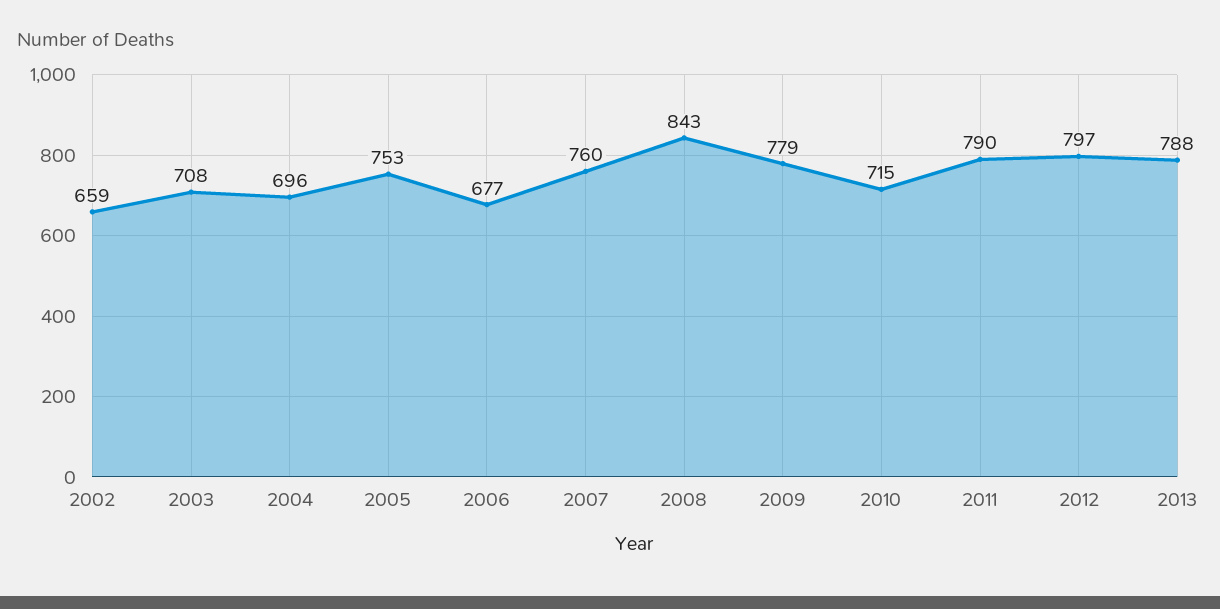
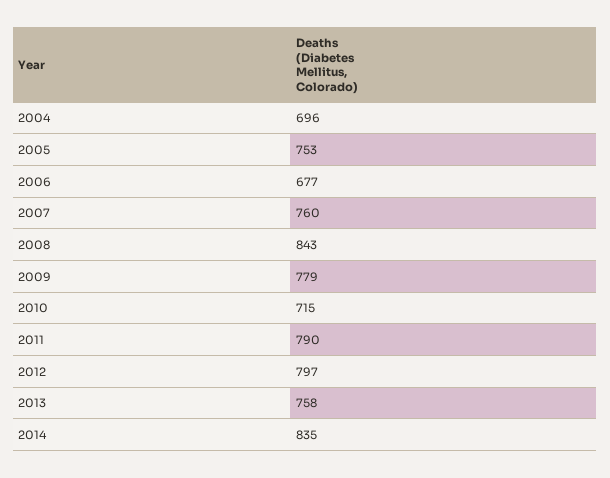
2002: 659 -> none
2003: 708 -> none
2013: 788 -> 758
2014: none -> 835

